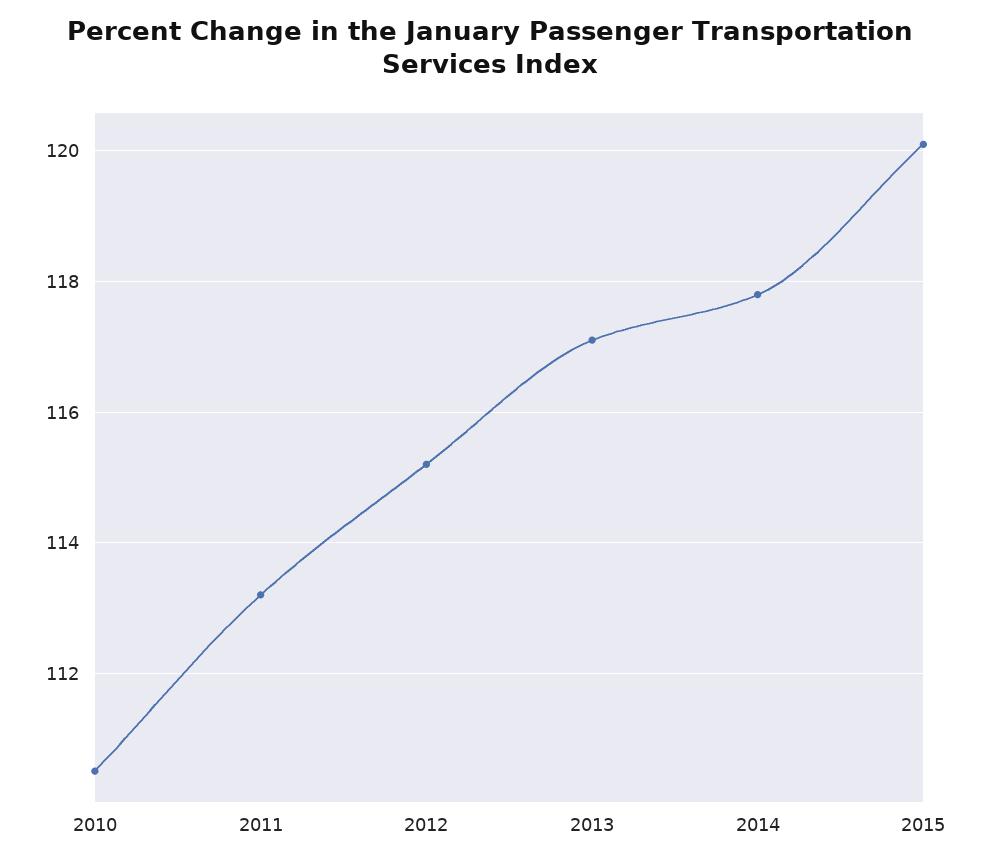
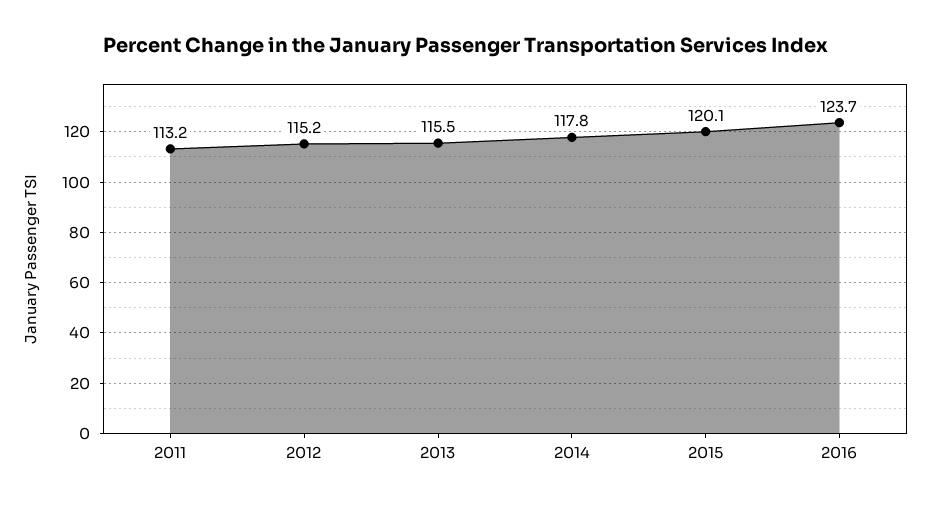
2010: 110.5 -> none
2013: 117 -> 115.5
2016: none -> 123.7

